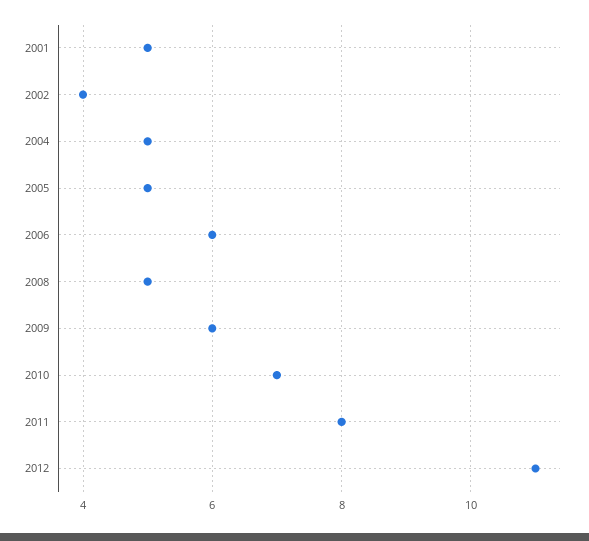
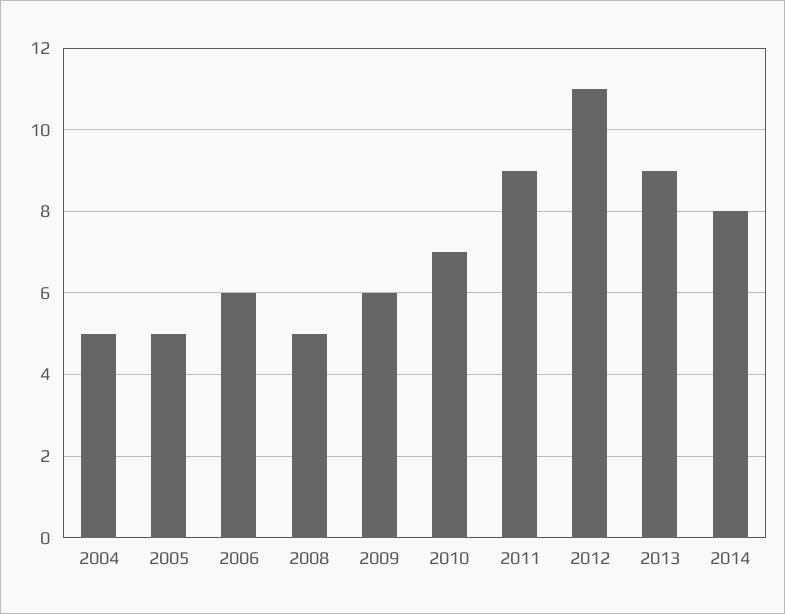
2001: 5 -> none
2002: 4 -> none
2011: 8 -> 9
2013: none -> 9
2014: none -> 8

